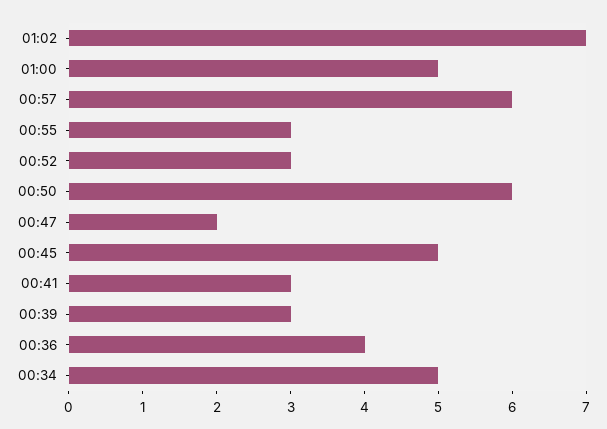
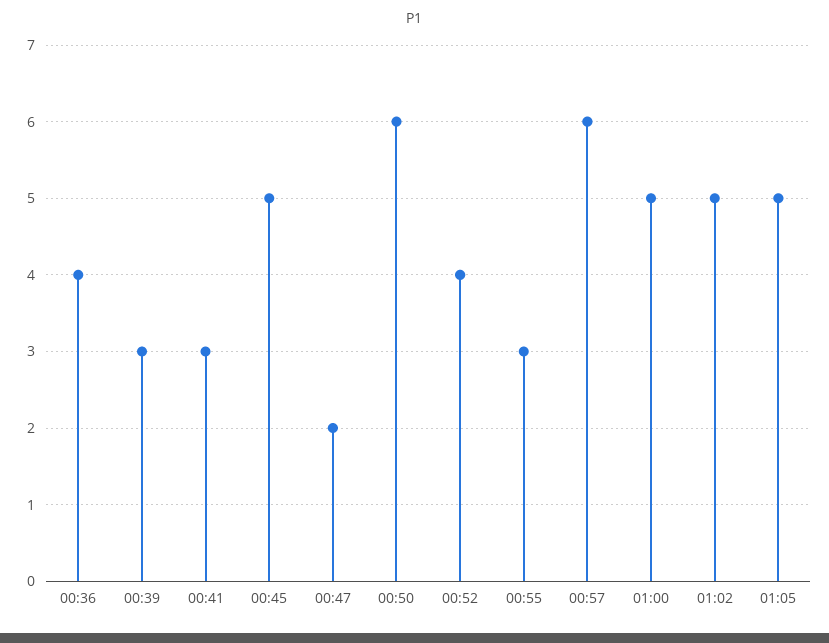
01:02: 7 -> 5
00:52: 3 -> 4
00:34: 5 -> none
01:05: none -> 5

